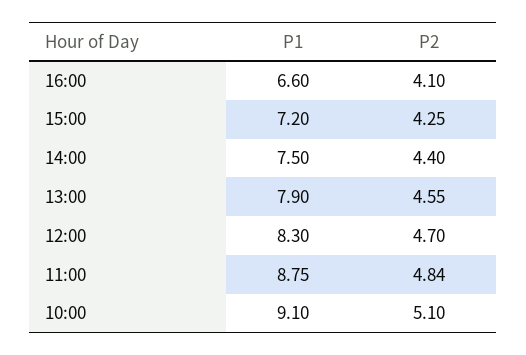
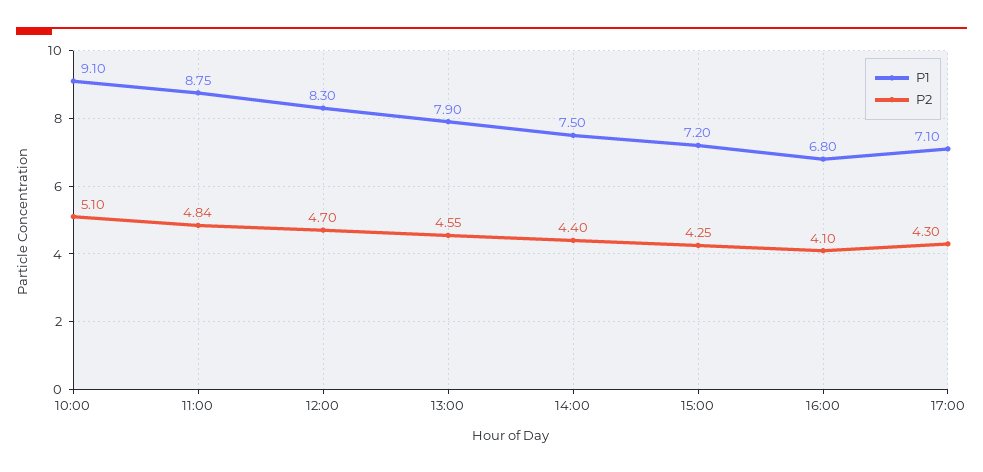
P1, 16:00: 6.6 -> 6.8
P1, 17:00: none -> 7.1
P2, 17:00: none -> 4.3

